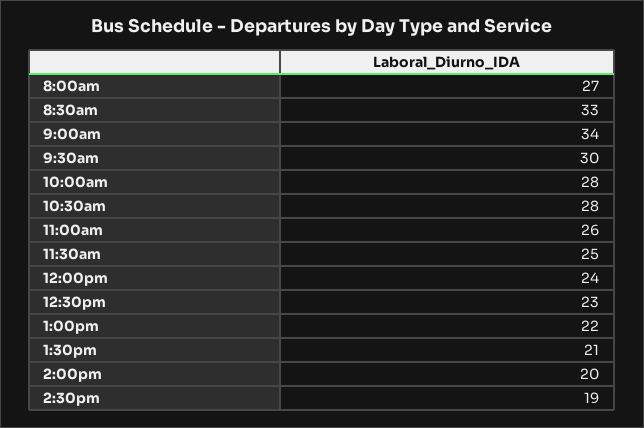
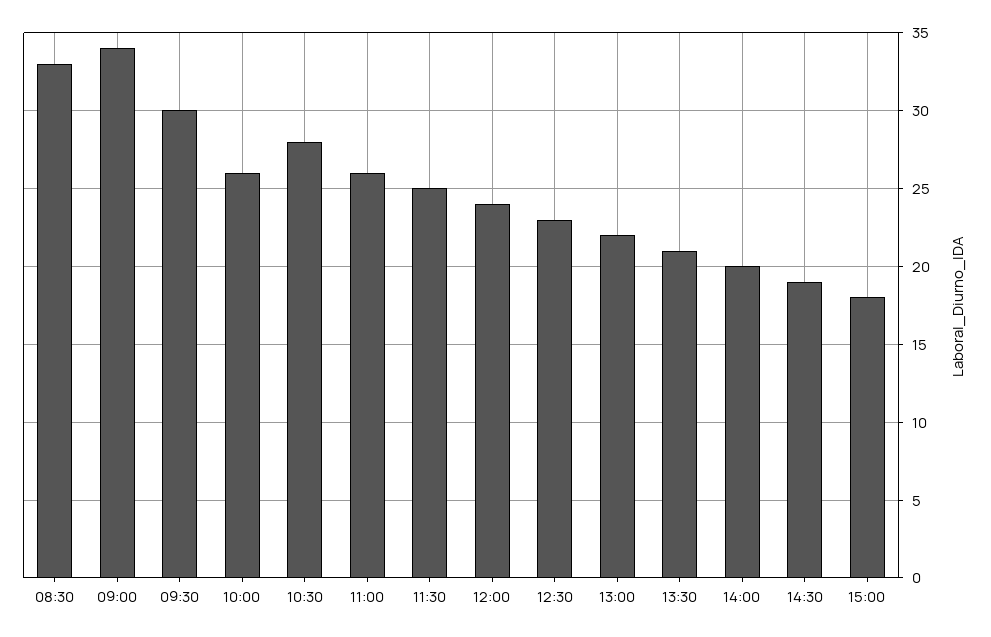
8:00am: 27 -> none
10:00am: 28 -> 26
15:00: none -> 18

